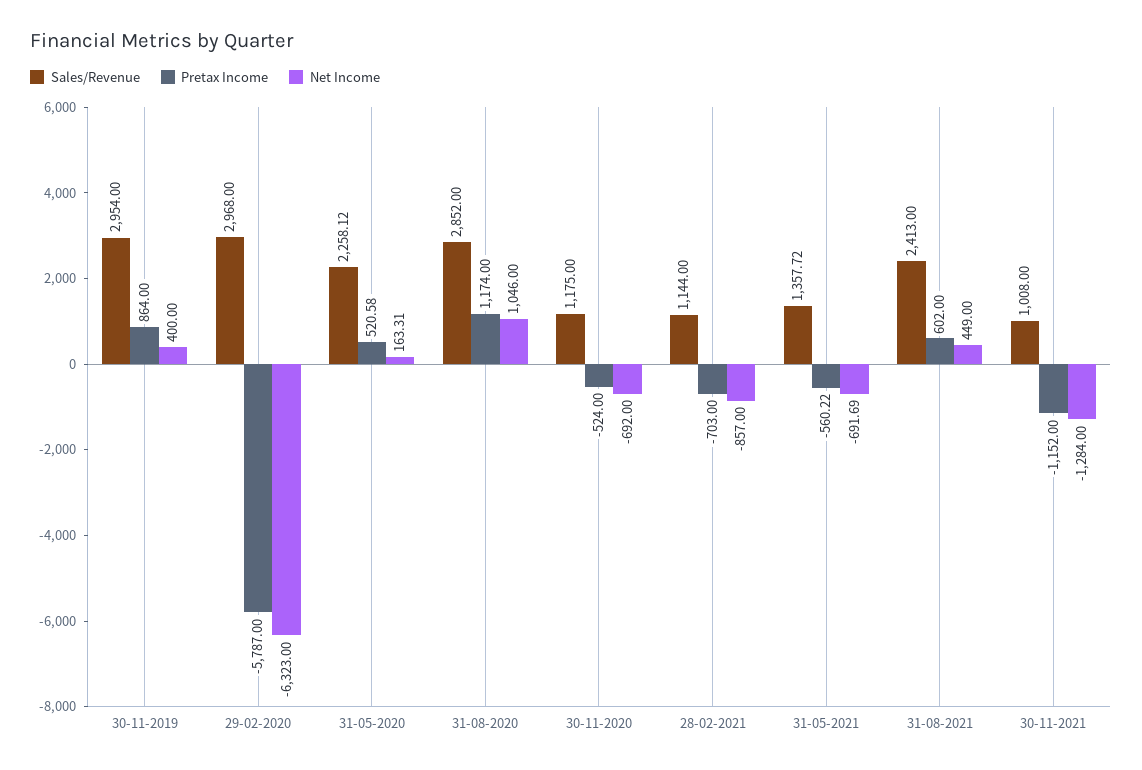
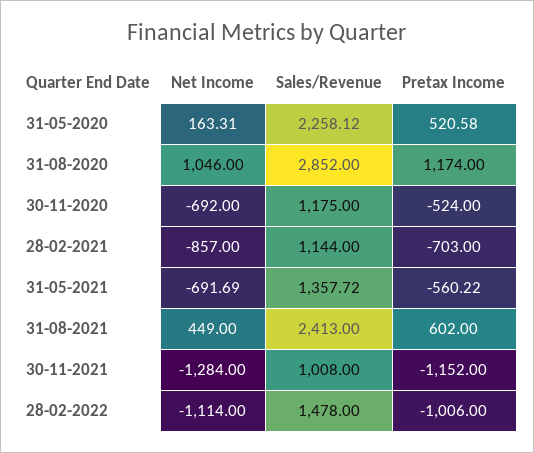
Sales/Revenue, 30-11-2019: 2954 -> none
Pretax Income, 30-11-2019: 864 -> none
Net Income, 30-11-2019: 400 -> none
Sales/Revenue, 29-02-2020: 2968 -> none
Pretax Income, 29-02-2020: -5787 -> none
Net Income, 29-02-2020: -6323 -> none
Net Income, 28-02-2022: none -> -1114
Sales/Revenue, 28-02-2022: none -> 1478
Pretax Income, 28-02-2022: none -> -1006

